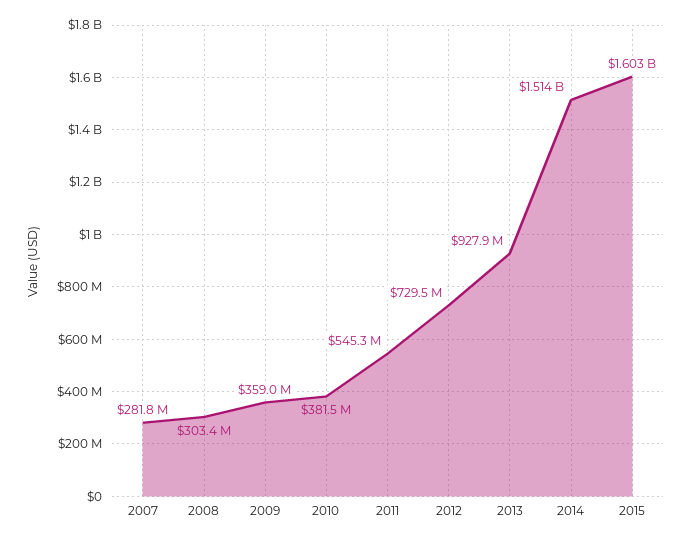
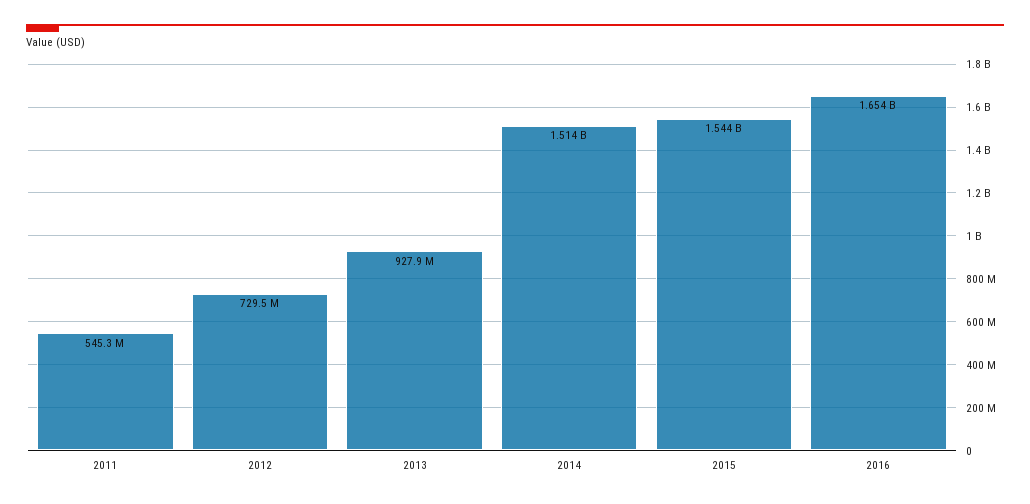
2007: 281800000 -> none
2008: 303400000 -> none
2009: 359000000 -> none
2010: 381500000 -> none
2015: 1603000000 -> 1544000000
2016: none -> 1654000000

